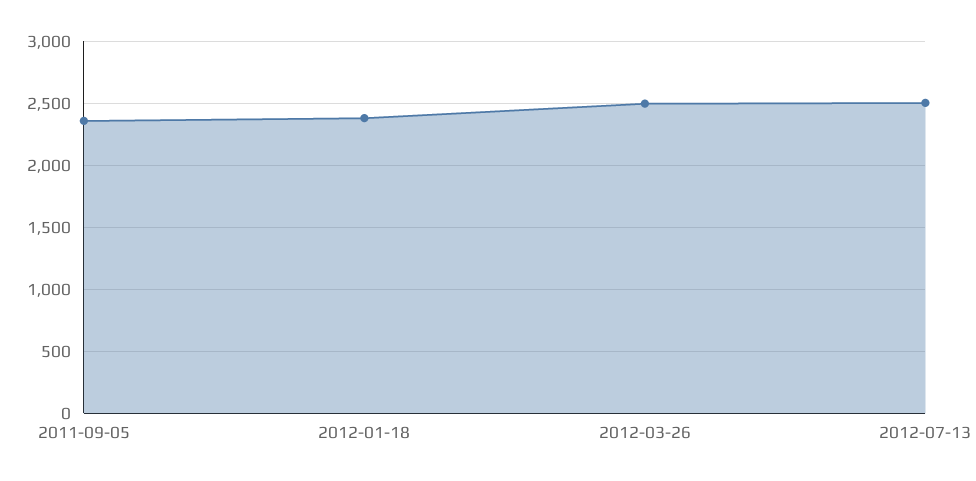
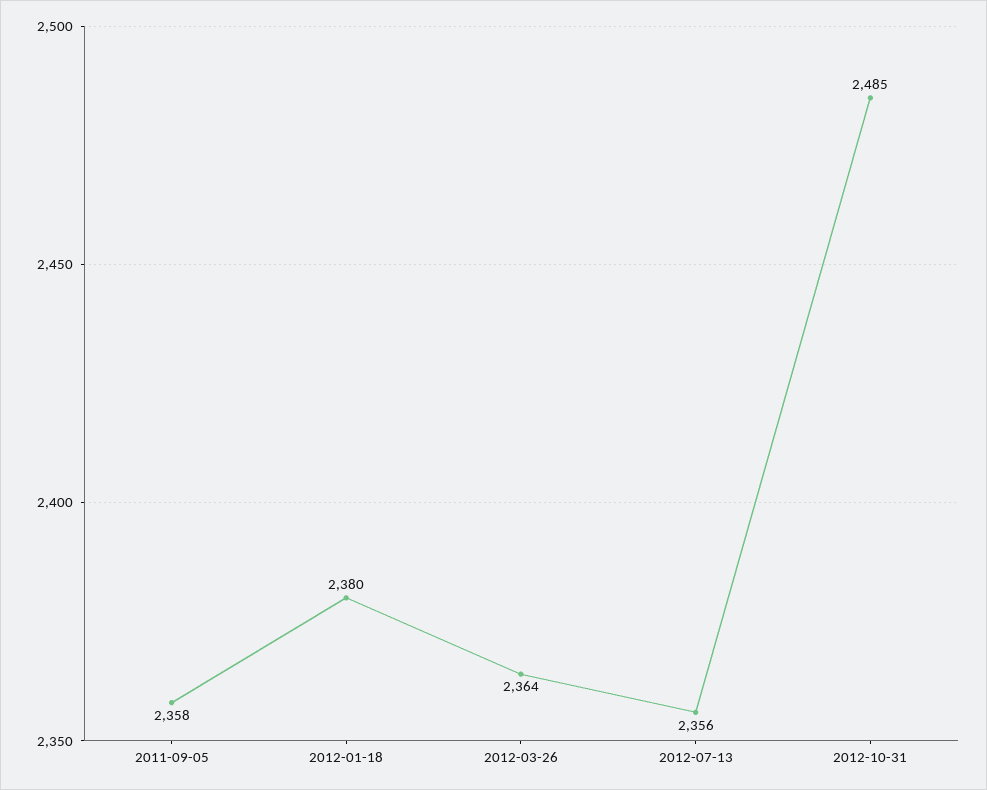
2012-03-26: 2500 -> 2364
2012-07-13: 2500 -> 2356
2012-10-31: none -> 2485

